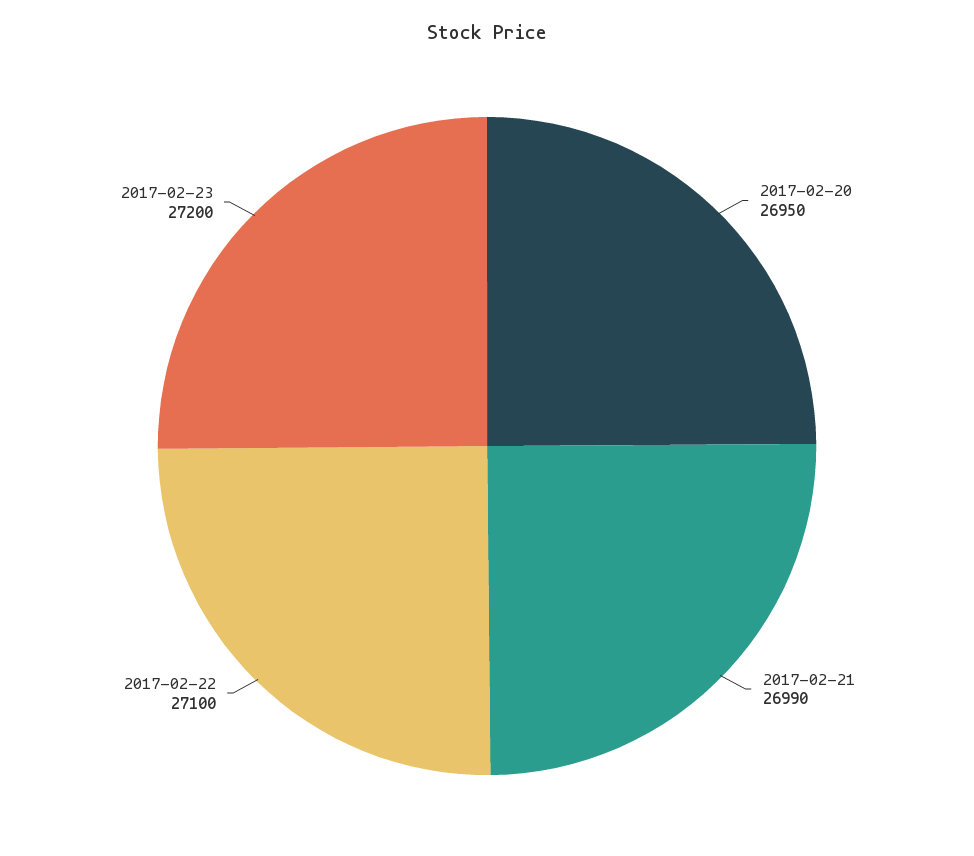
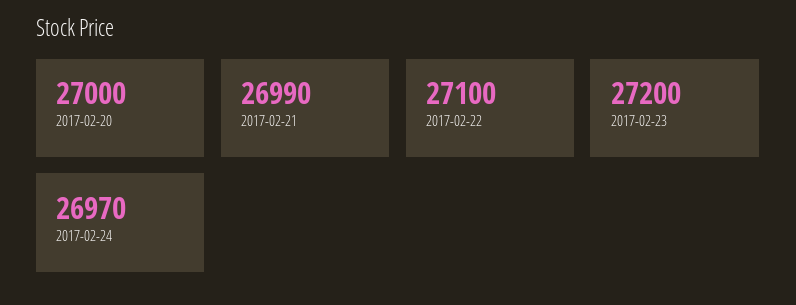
2017-02-20: 26950 -> 27000
2017-02-24: none -> 26970

